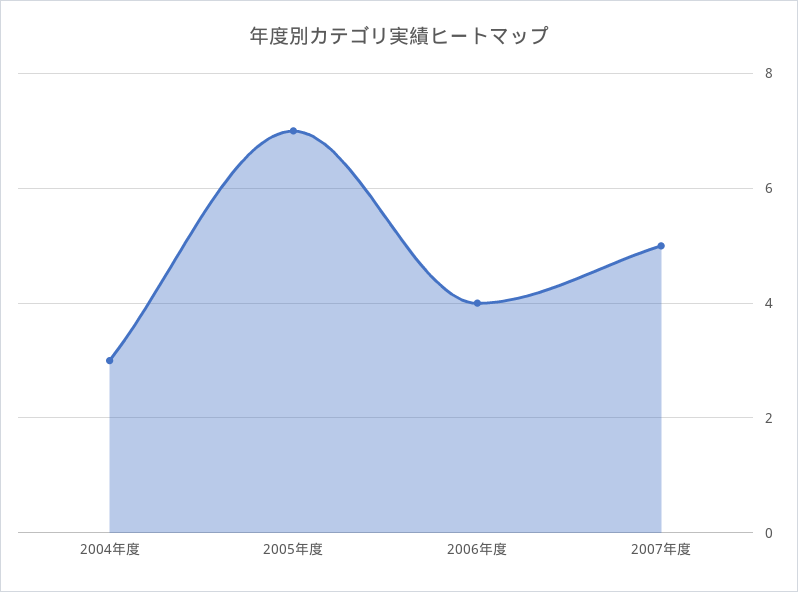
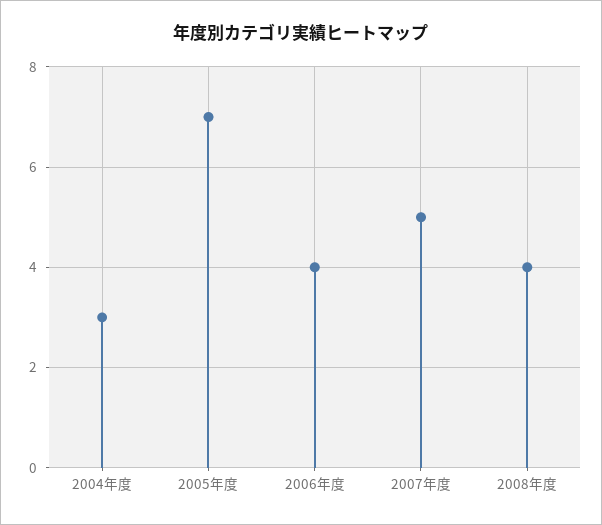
2008年度: none -> 4

